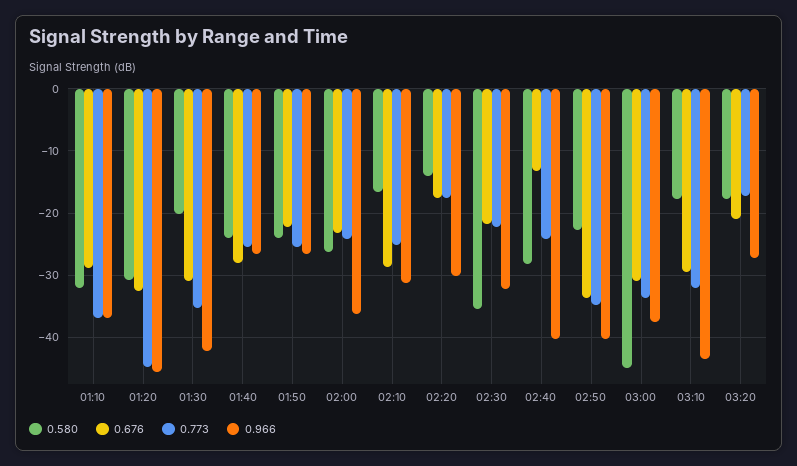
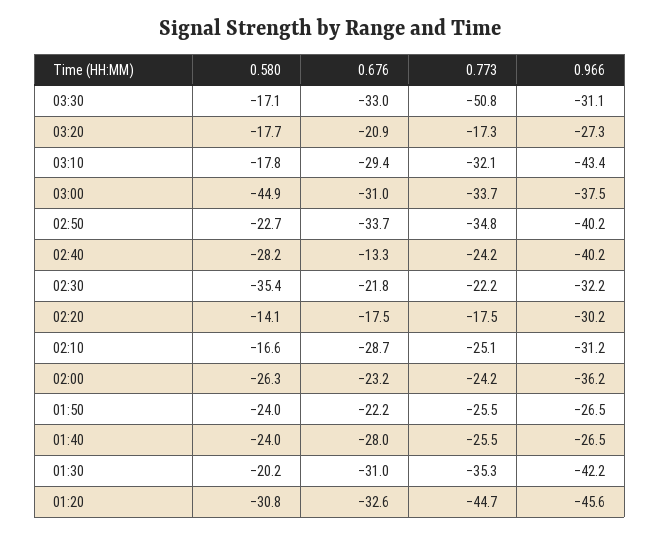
0.580, 01:10: -32 -> none
0.676, 01:10: -29 -> none
0.773, 01:10: -37 -> none
0.966, 01:10: -37 -> none
0.580, 03:30: none -> -17.1
0.676, 03:30: none -> -33
0.773, 03:30: none -> -50.8
0.966, 03:30: none -> -31.1

